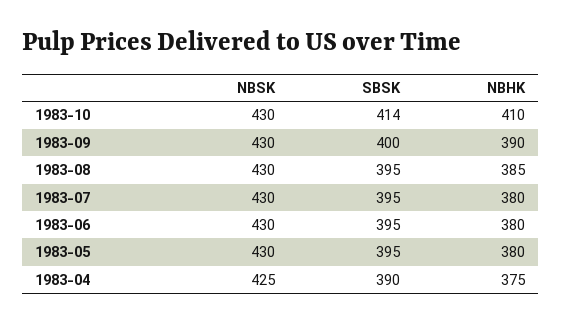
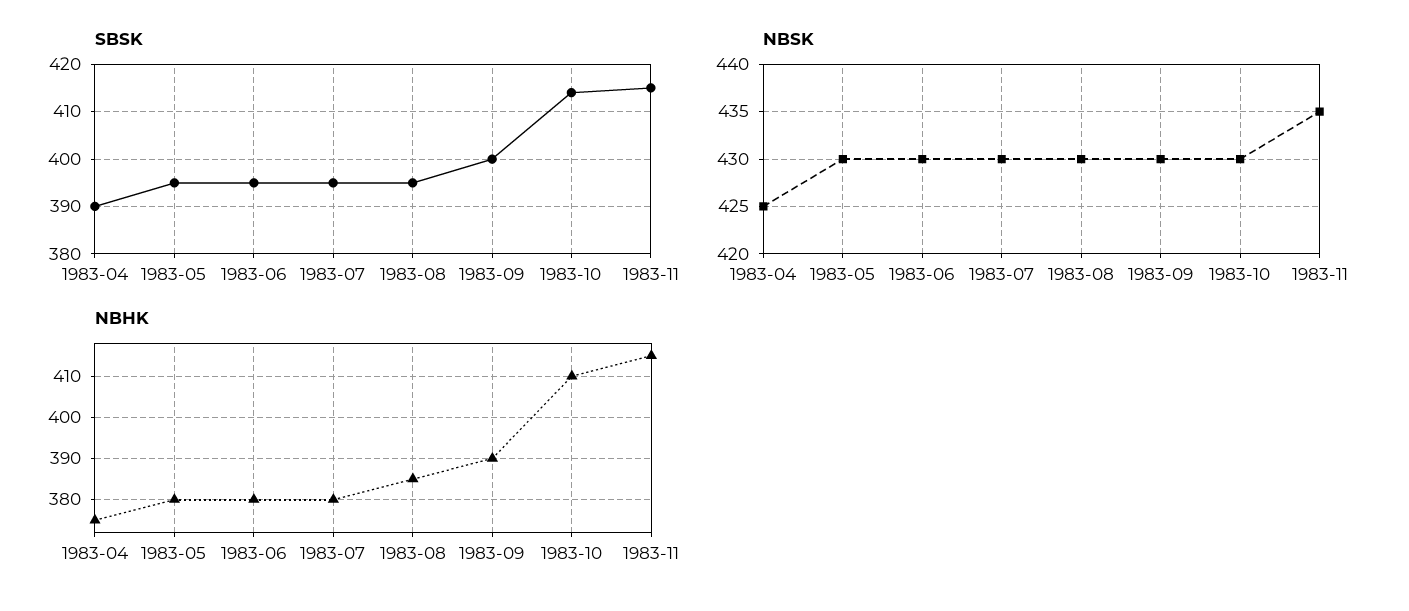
SBSK, 1983-11: none -> 415
NBSK, 1983-11: none -> 435
NBHK, 1983-11: none -> 415

